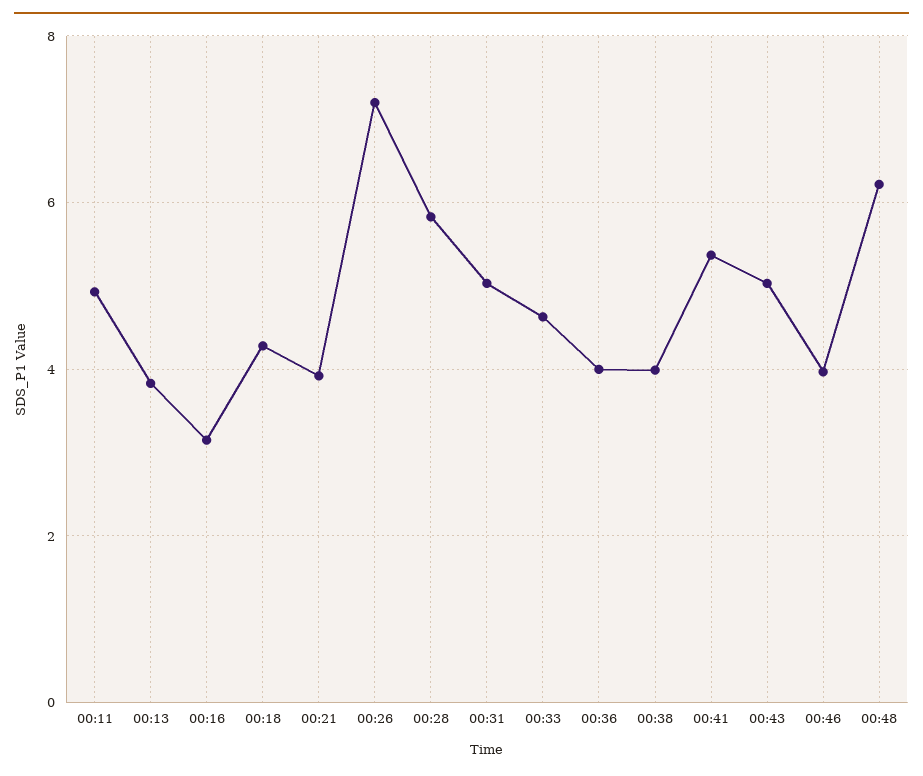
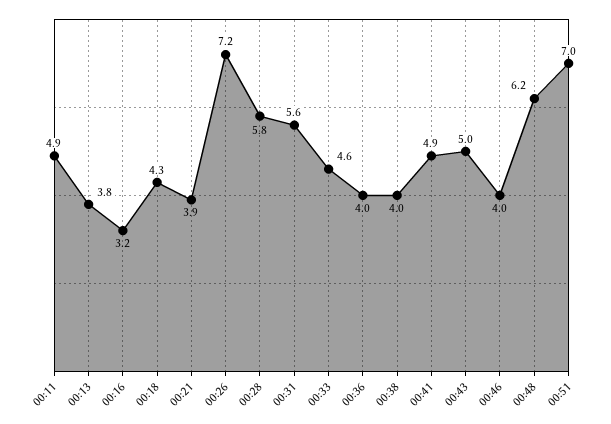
00:31: 5 -> 5.6
00:41: 5.4 -> 4.9
00:51: none -> 7

